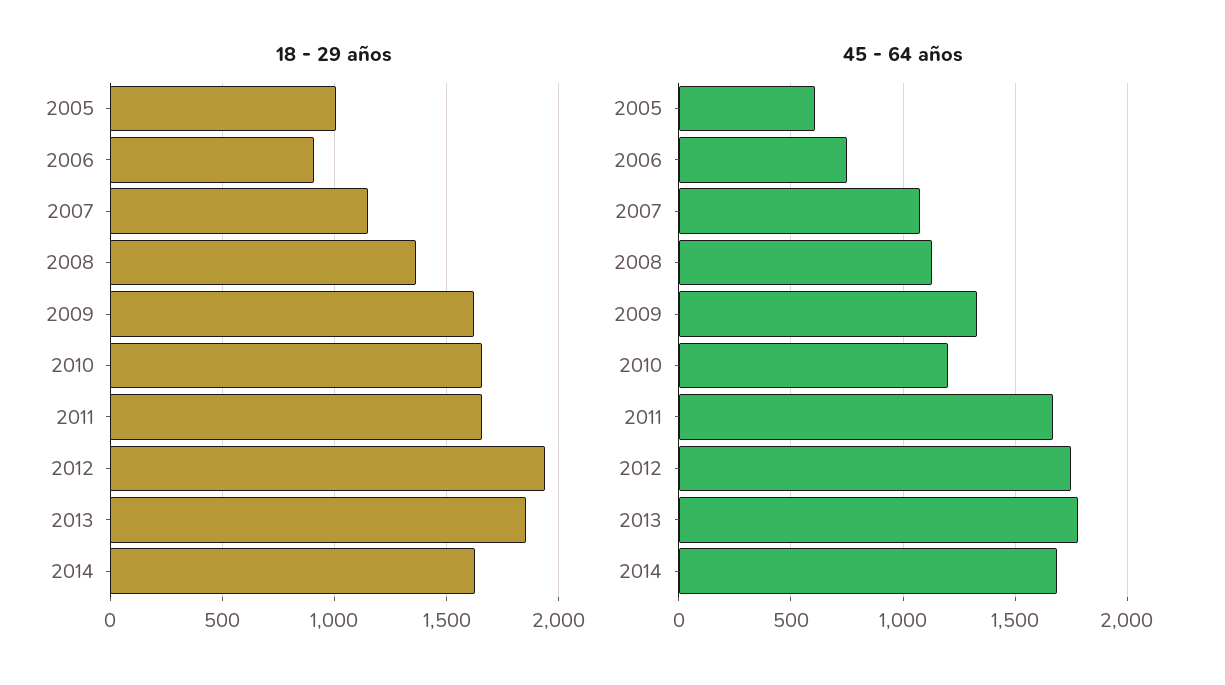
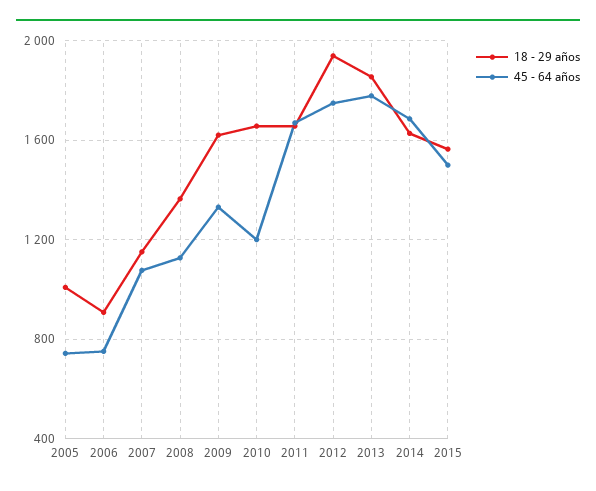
45 - 64 años, 2005: 600 -> 750
18 - 29 años, 2015: none -> 1550
45 - 64 años, 2015: none -> 1500

